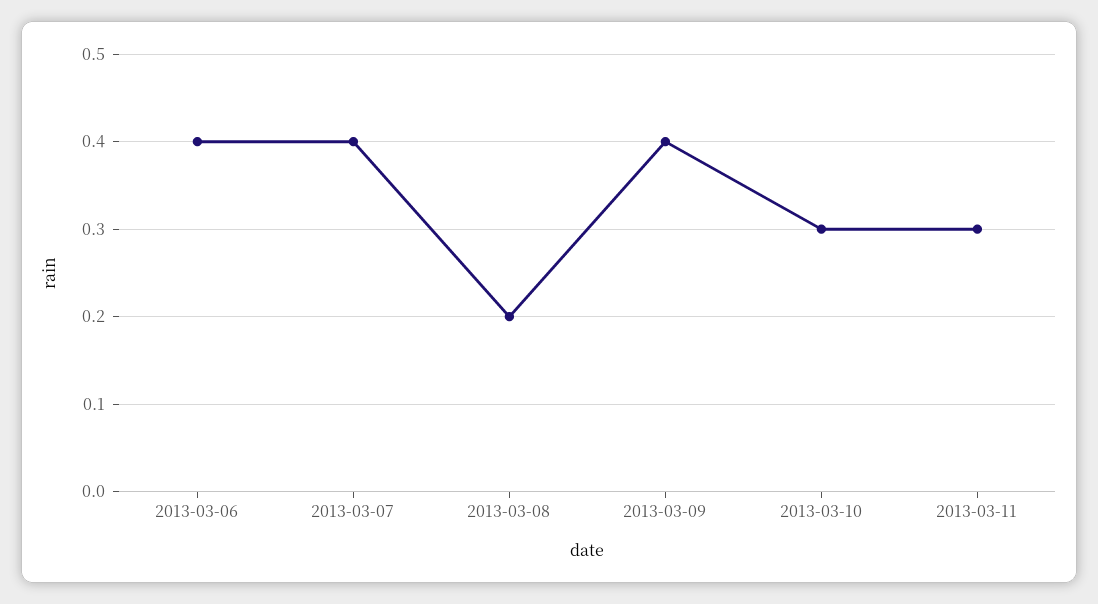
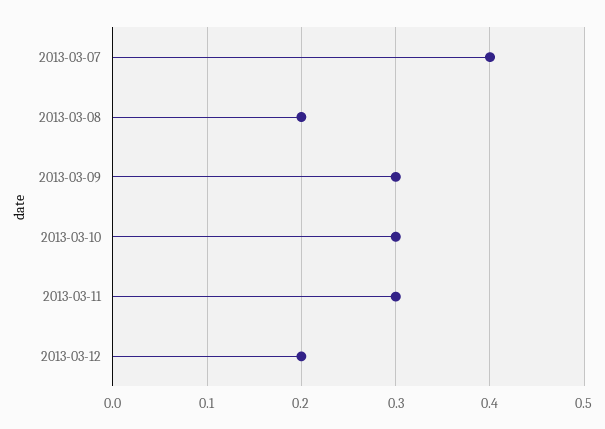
2013-03-06: 0.4 -> none
2013-03-09: 0.4 -> 0.3
2013-03-12: none -> 0.2

